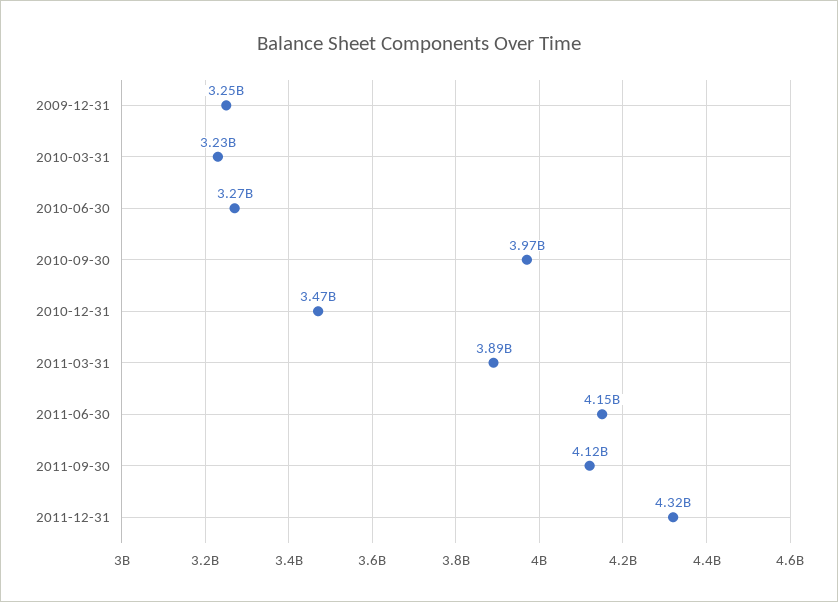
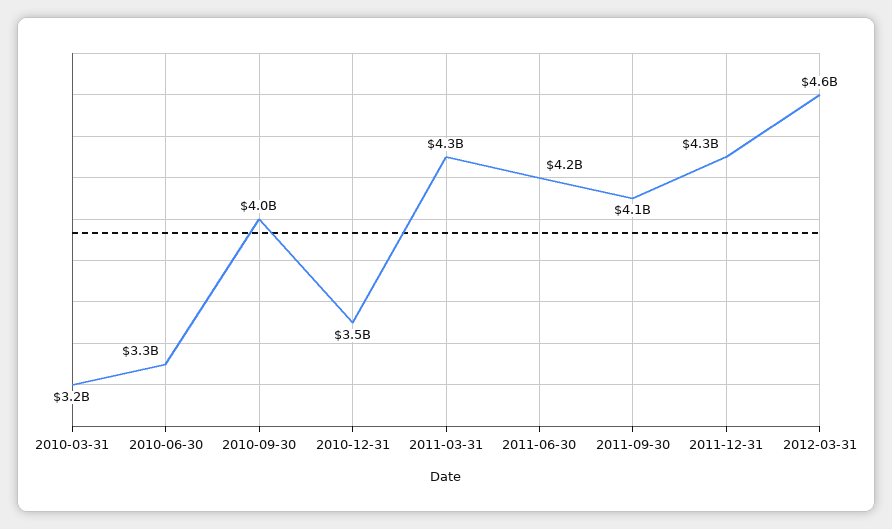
2009-12-31: 3250000000 -> none
2011-03-31: 3890000000 -> 4300000000
2012-03-31: none -> 4600000000

